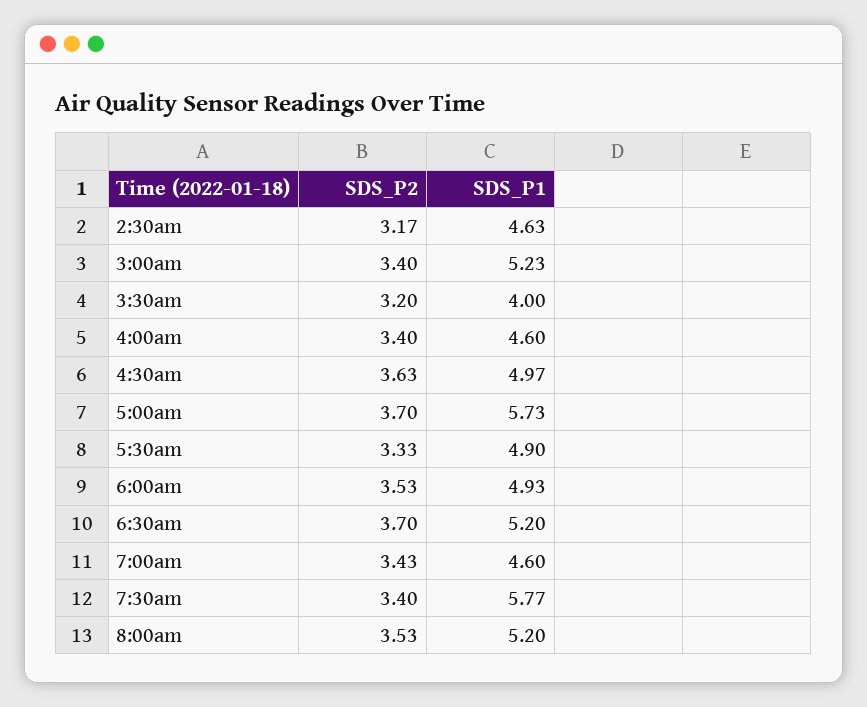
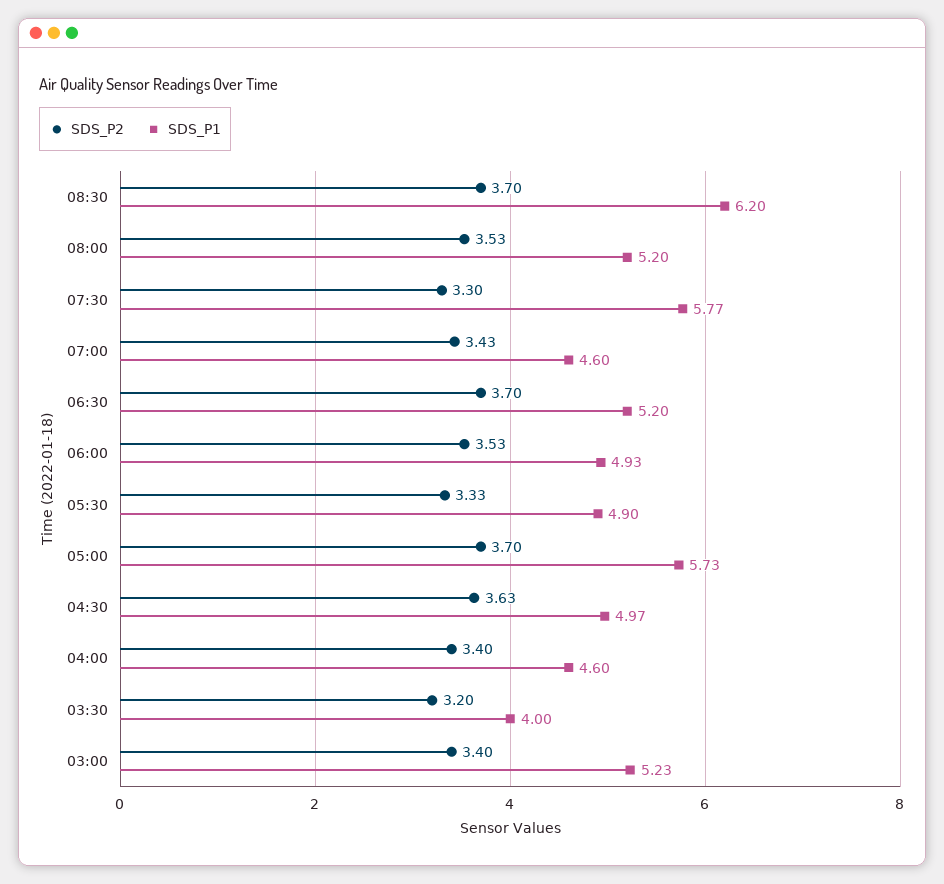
SDS_P2, 2:30am: 3.17 -> none
SDS_P1, 2:30am: 4.63 -> none
SDS_P2, 7:30am: 3.4 -> 3.3
SDS_P2, 08:30: none -> 3.7
SDS_P1, 08:30: none -> 6.2

